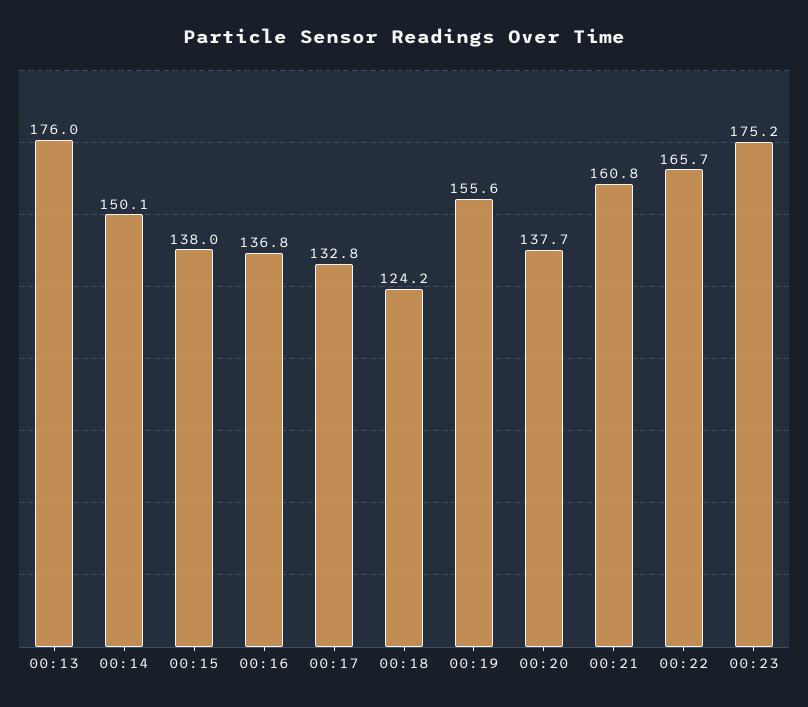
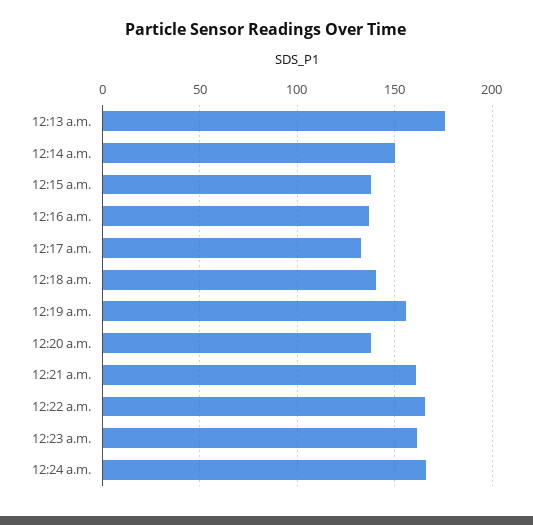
00:18: 124.2 -> 140
00:23: 175.2 -> 160
12:24 a.m.: none -> 165

